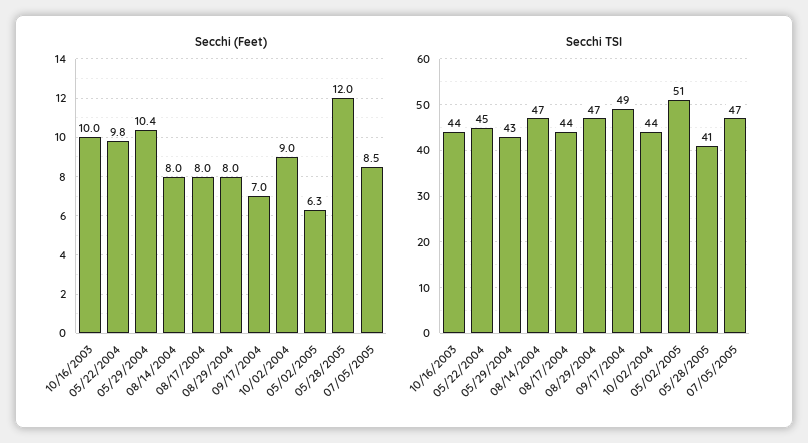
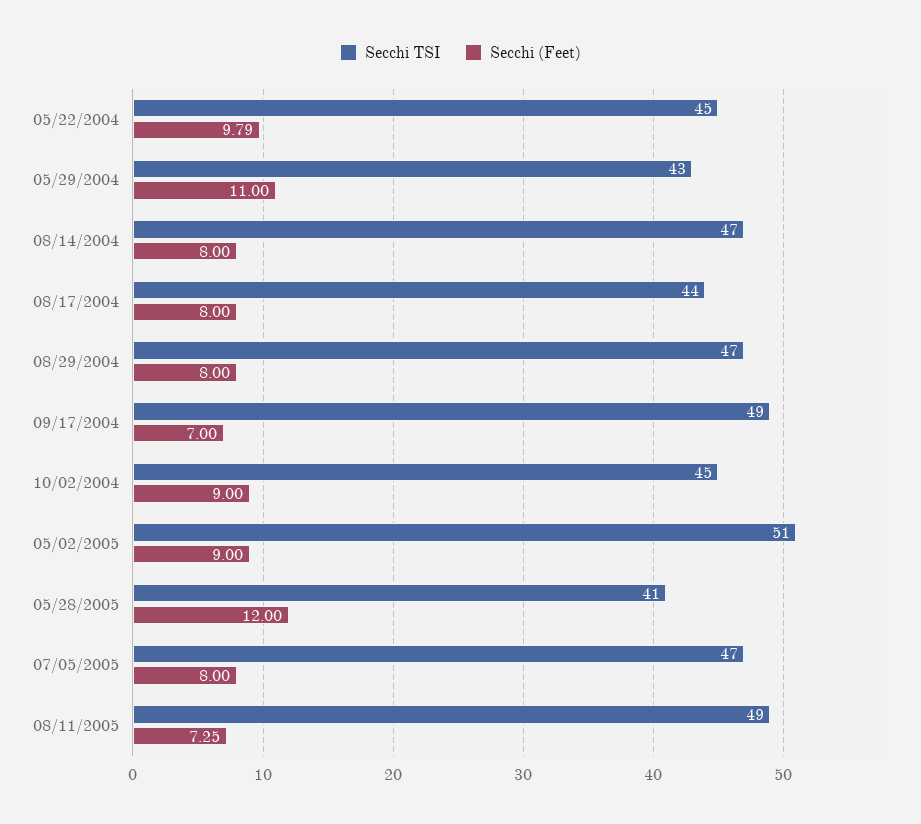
Secchi (Feet), 10/16/2003: 10 -> none
Secchi (Feet), 05/29/2004: 10.4 -> 11
Secchi (Feet), 05/02/2005: 6.3 -> 9
Secchi (Feet), 07/05/2005: 8.5 -> 8
Secchi TSI, 10/16/2003: 44 -> none
Secchi TSI, 10/02/2004: 44 -> 45
Secchi TSI, 08/11/2005: none -> 49
Secchi (Feet), 08/11/2005: none -> 7.25

